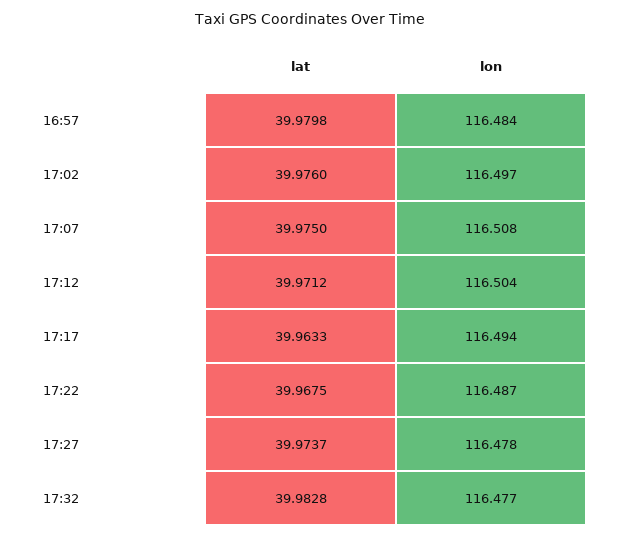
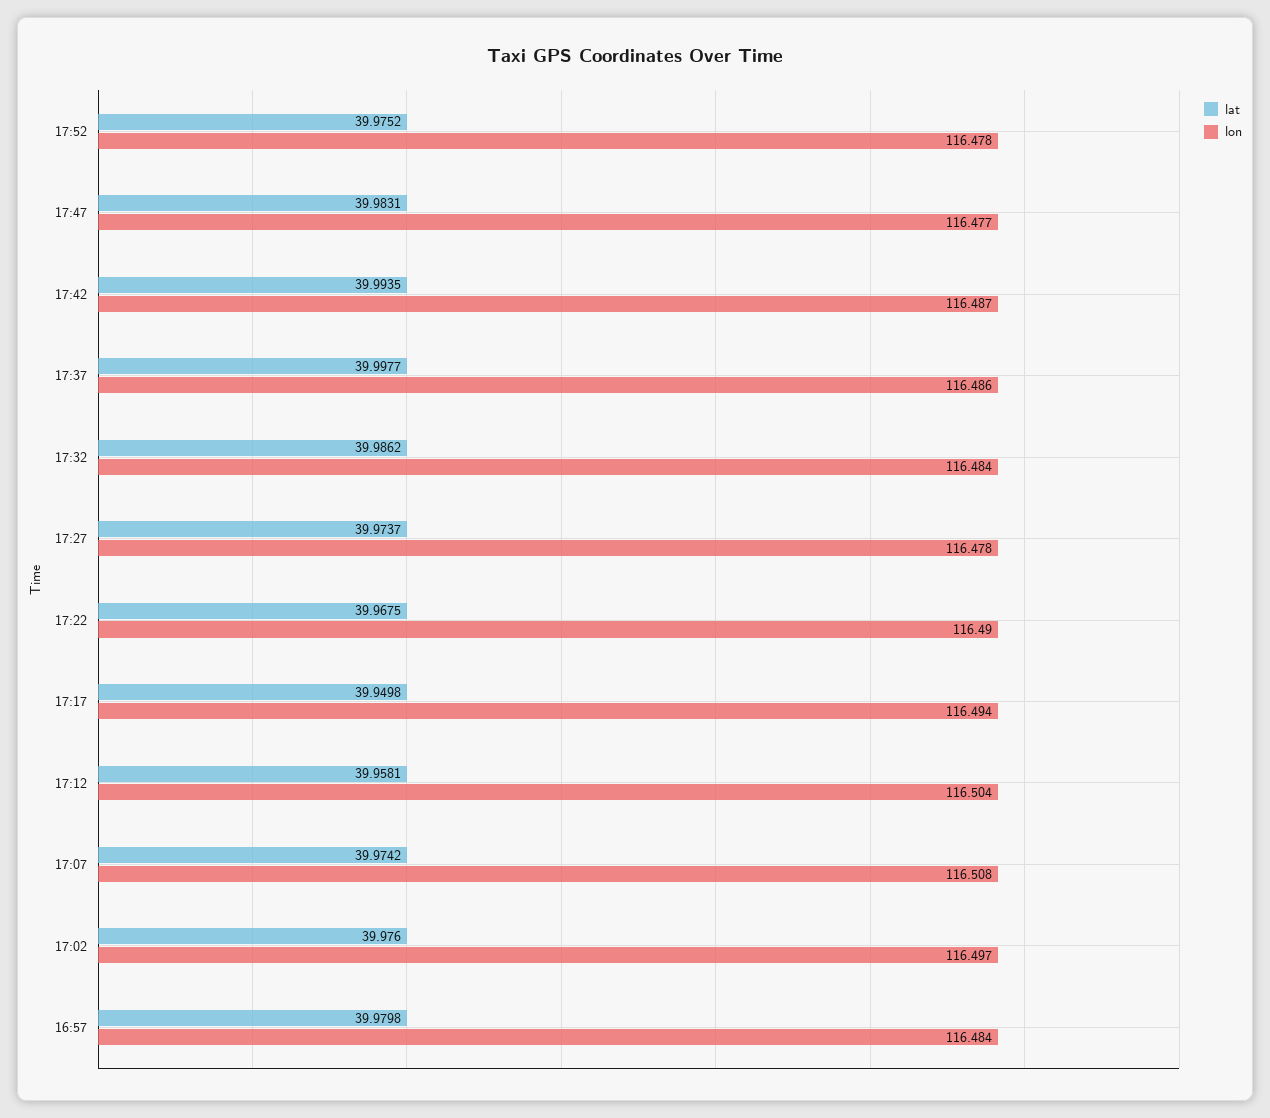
lat, 17:07: 39.975 -> 39.9742
lat, 17:12: 39.9712 -> 39.9581
lat, 17:17: 39.9633 -> 39.9498
lon, 17:22: 116.487 -> 116.49
lat, 17:32: 39.9828 -> 39.9862
lon, 17:32: 116.477 -> 116.484
lat, 17:52: none -> 39.9752
lon, 17:52: none -> 116.478
lat, 17:47: none -> 39.9831
lon, 17:47: none -> 116.477
lat, 17:42: none -> 39.9935
lon, 17:42: none -> 116.487
lat, 17:37: none -> 39.9977
lon, 17:37: none -> 116.486

